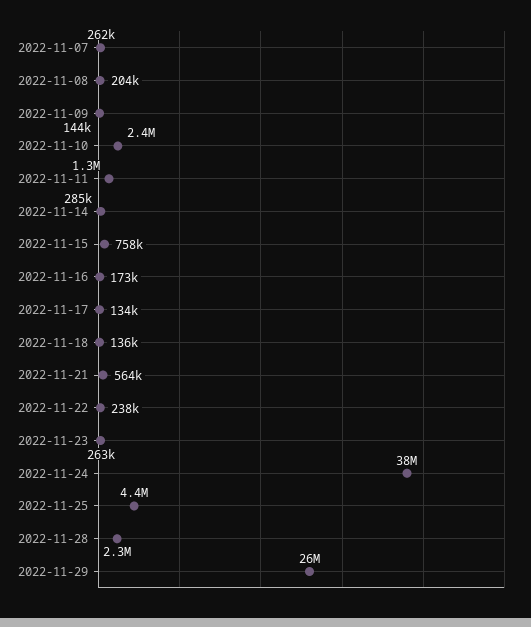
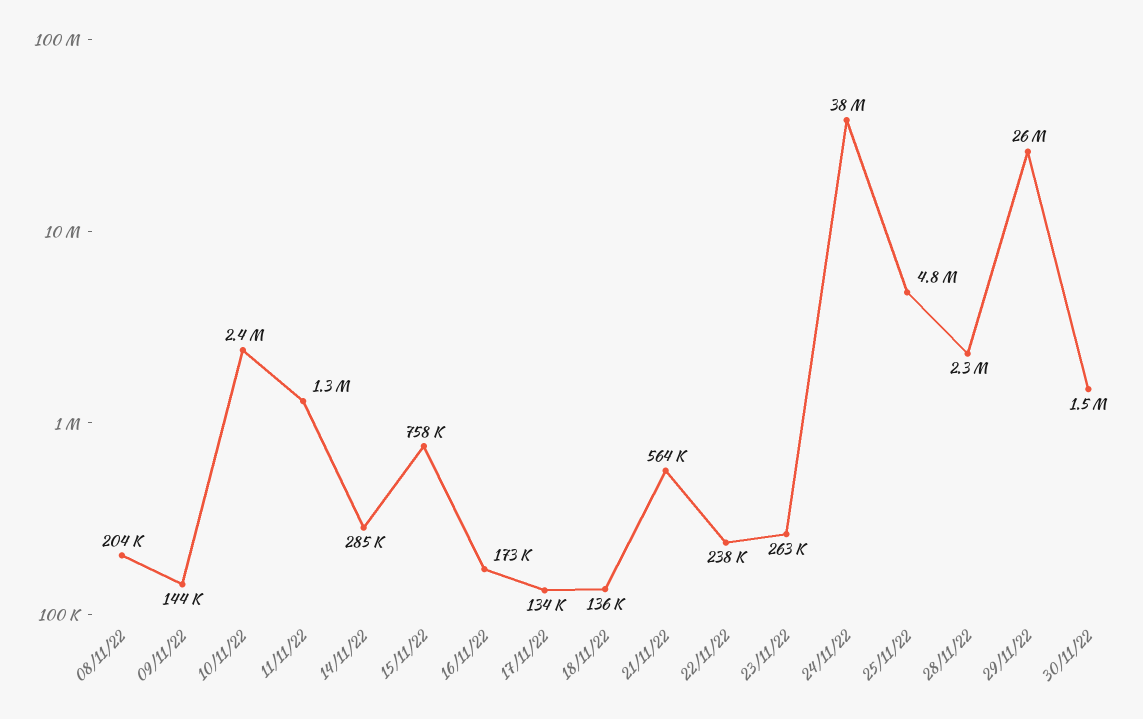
2022-11-07: 262000 -> none
2022-11-25: 4400000 -> 4800000
30/11/22: none -> 1500000

